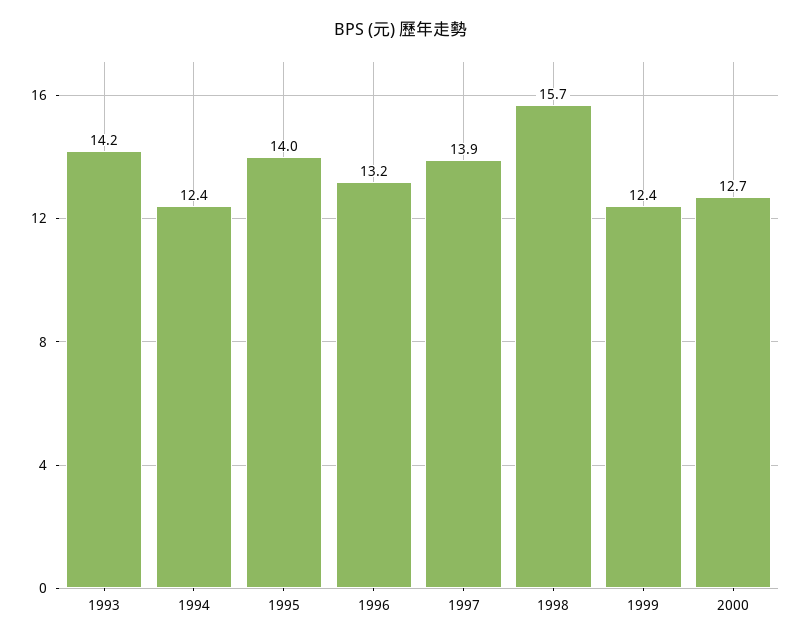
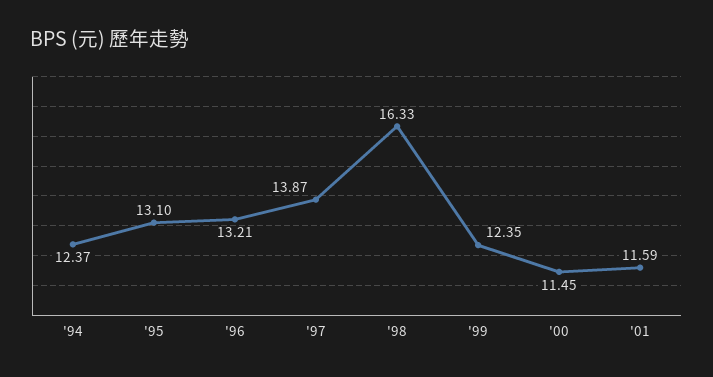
1993: 14.2 -> none
1995: 14 -> 13.1
1998: 15.7 -> 16.33
2000: 12.7 -> 11.45
'01: none -> 11.59

